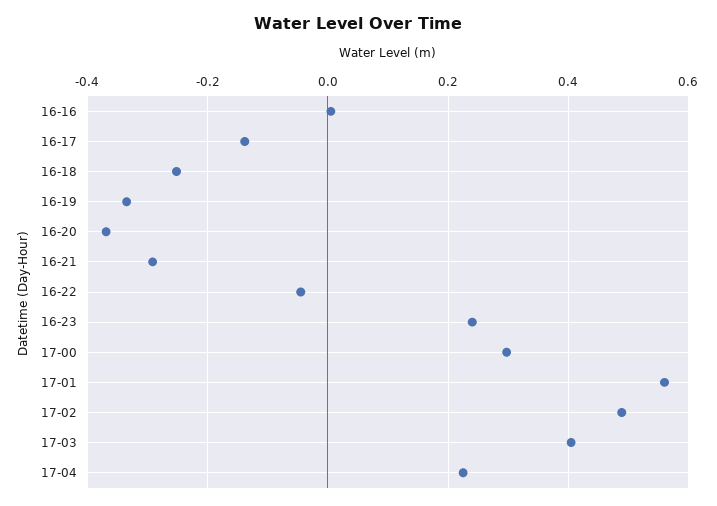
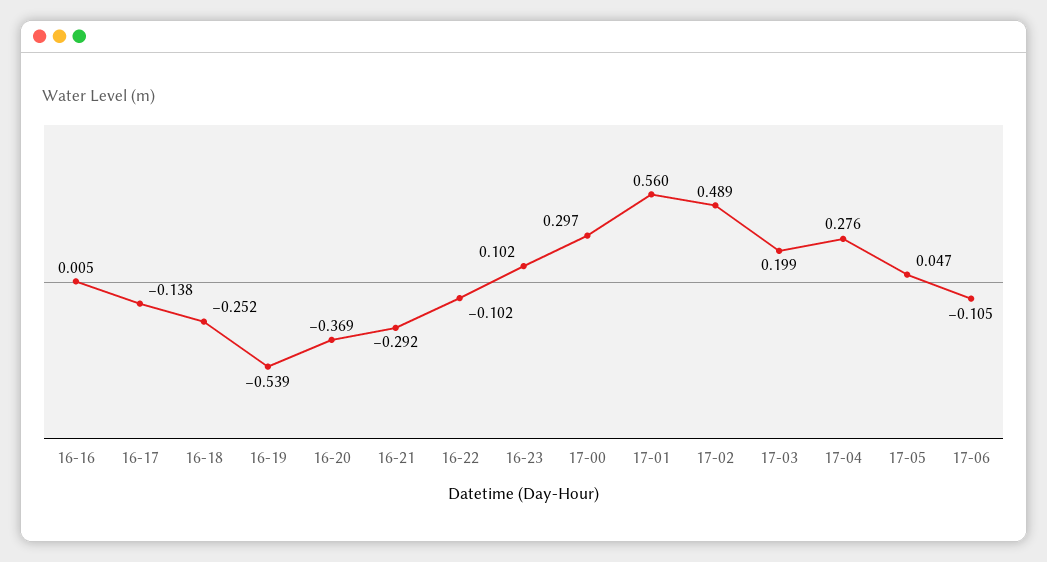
16-19: -0.34 -> -0.539
16-22: -0.04 -> -0.102
16-23: 0.24 -> 0.102
17-03: 0.4 -> 0.199
17-04: 0.22 -> 0.276
17-05: none -> 0.047
17-06: none -> -0.105

